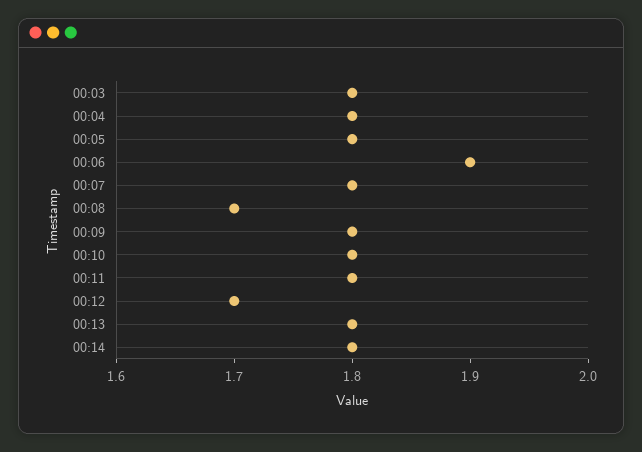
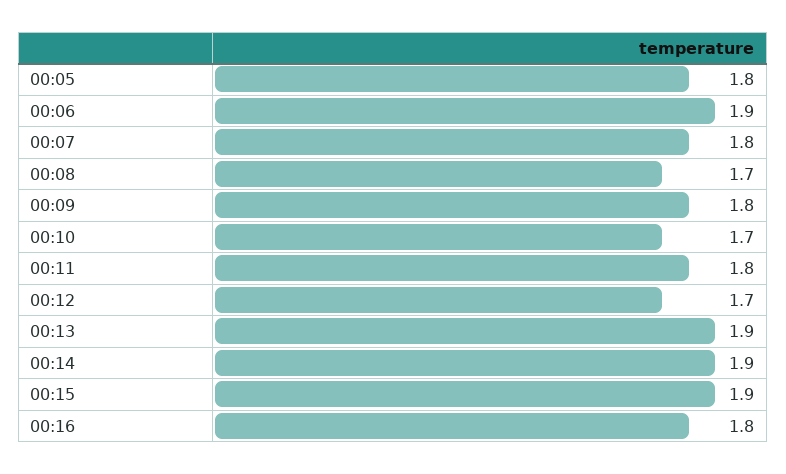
00:03: 1.8 -> none
00:04: 1.8 -> none
00:10: 1.8 -> 1.7
00:13: 1.8 -> 1.9
00:14: 1.8 -> 1.9
00:15: none -> 1.9
00:16: none -> 1.8

